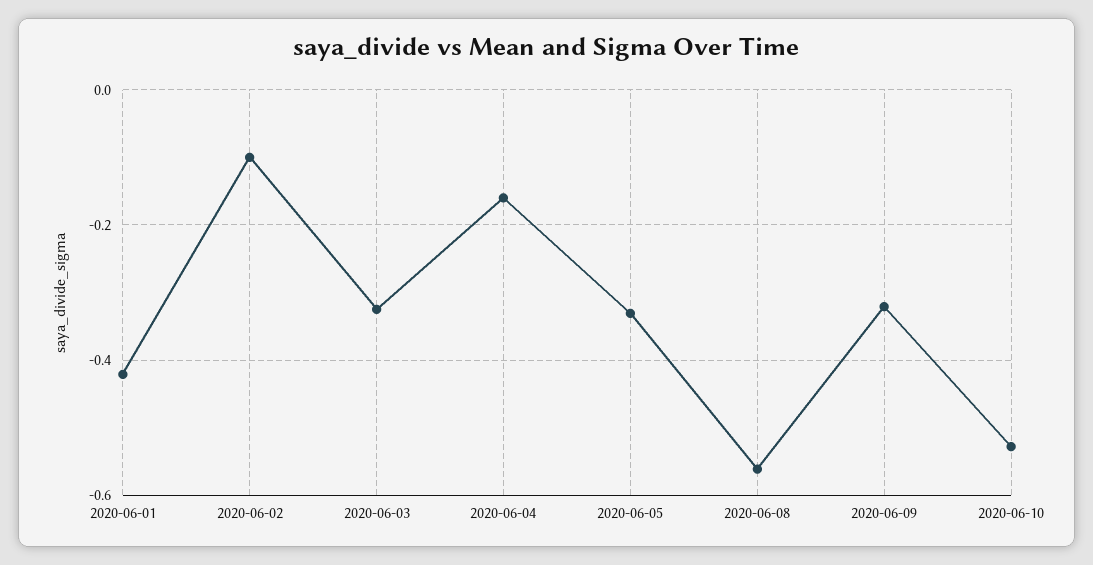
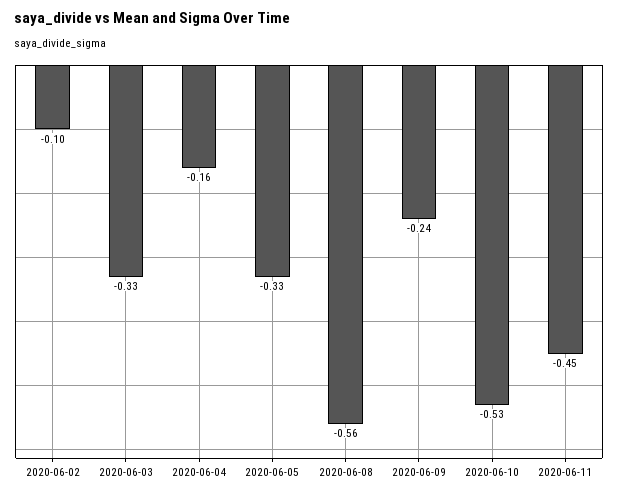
2020-06-01: -0.42 -> none
2020-06-09: -0.32 -> -0.24
2020-06-11: none -> -0.45

